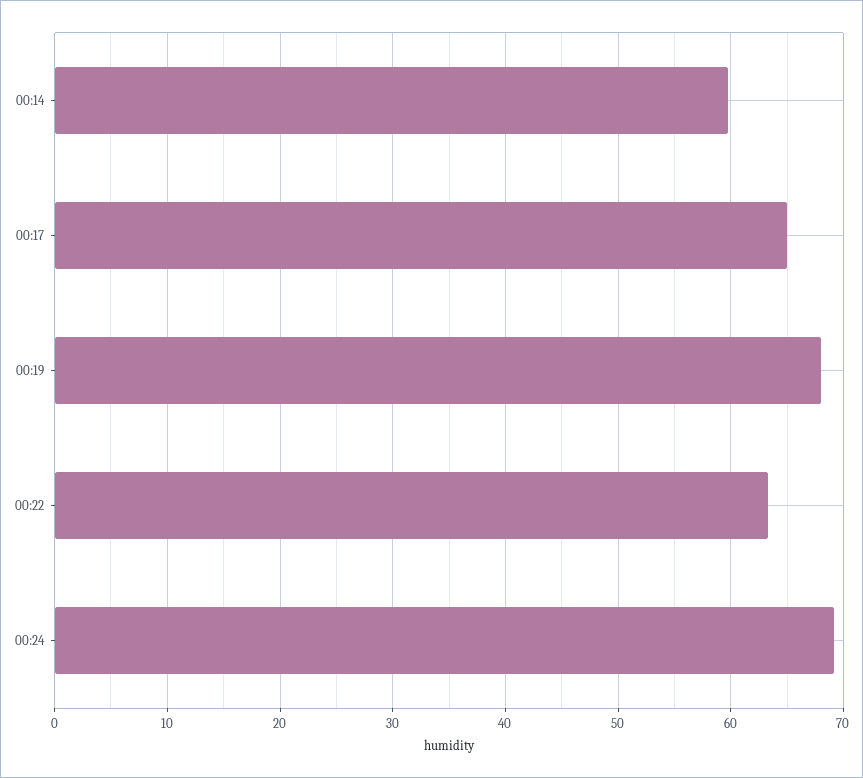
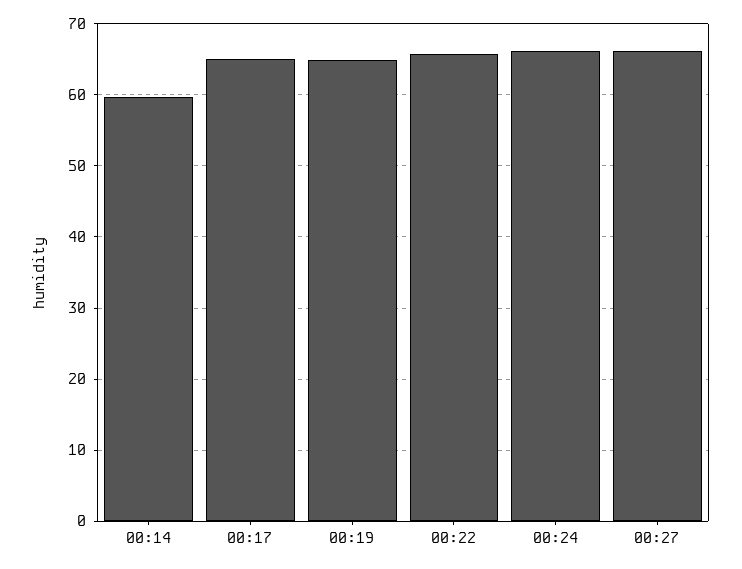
00:19: 68 -> 65
00:22: 63 -> 66
00:24: 69 -> 66
00:27: none -> 66

